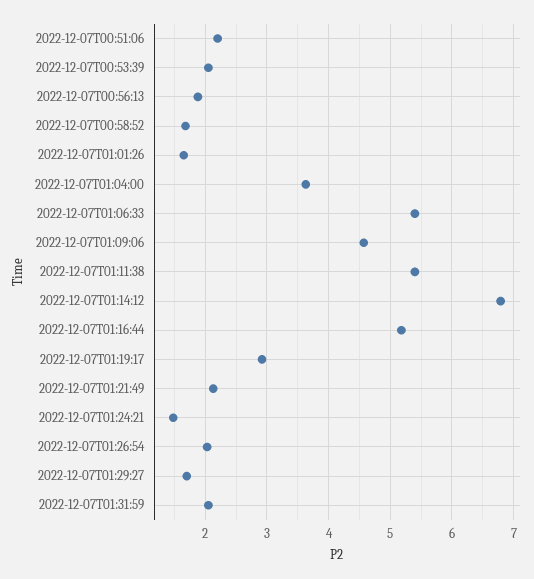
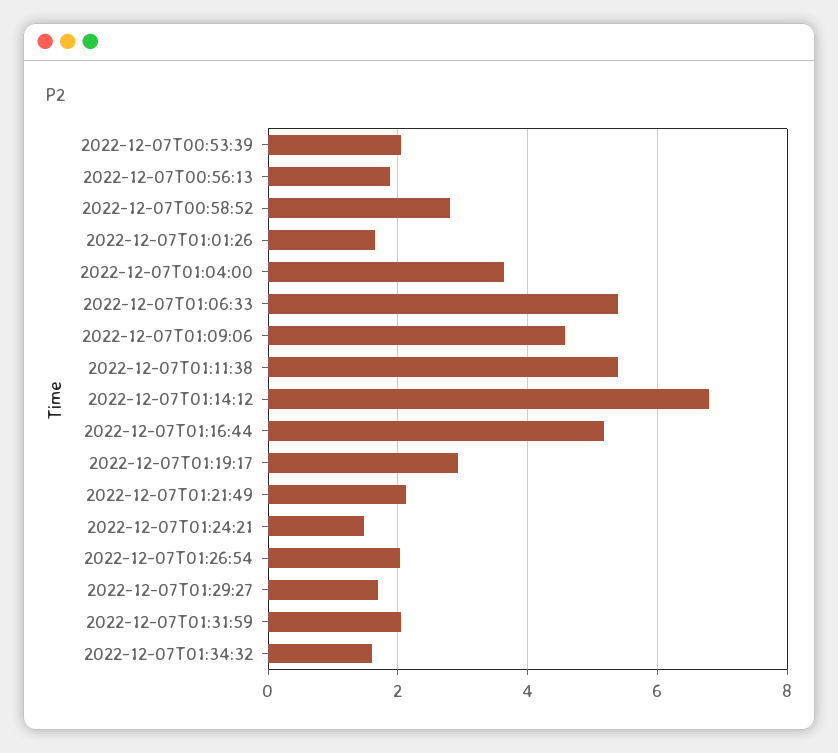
2022-12-07T00:51:06: 2.2 -> none
2022-12-07T00:58:52: 1.7 -> 2.8
2022-12-07T01:34:32: none -> 1.6

